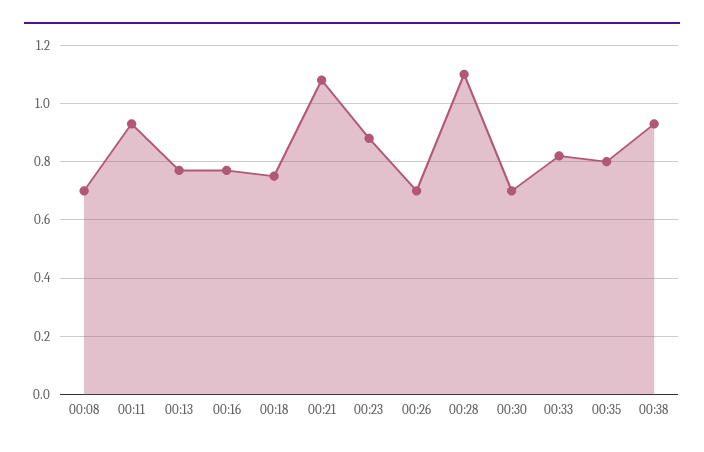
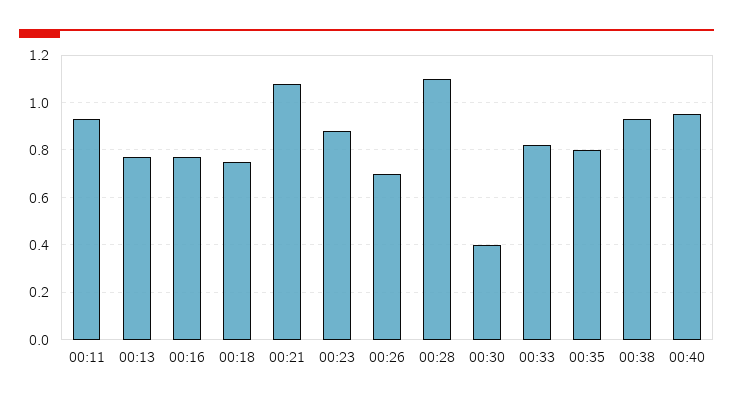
00:08: 0.7 -> none
00:30: 0.7 -> 0.4
00:40: none -> 0.95

